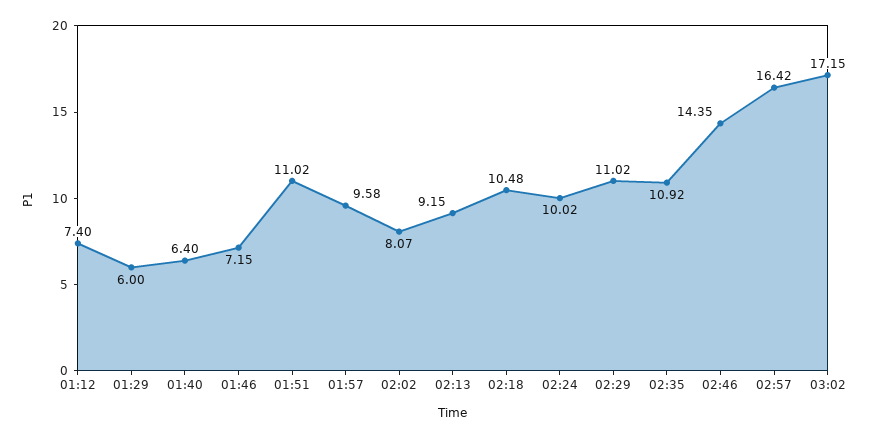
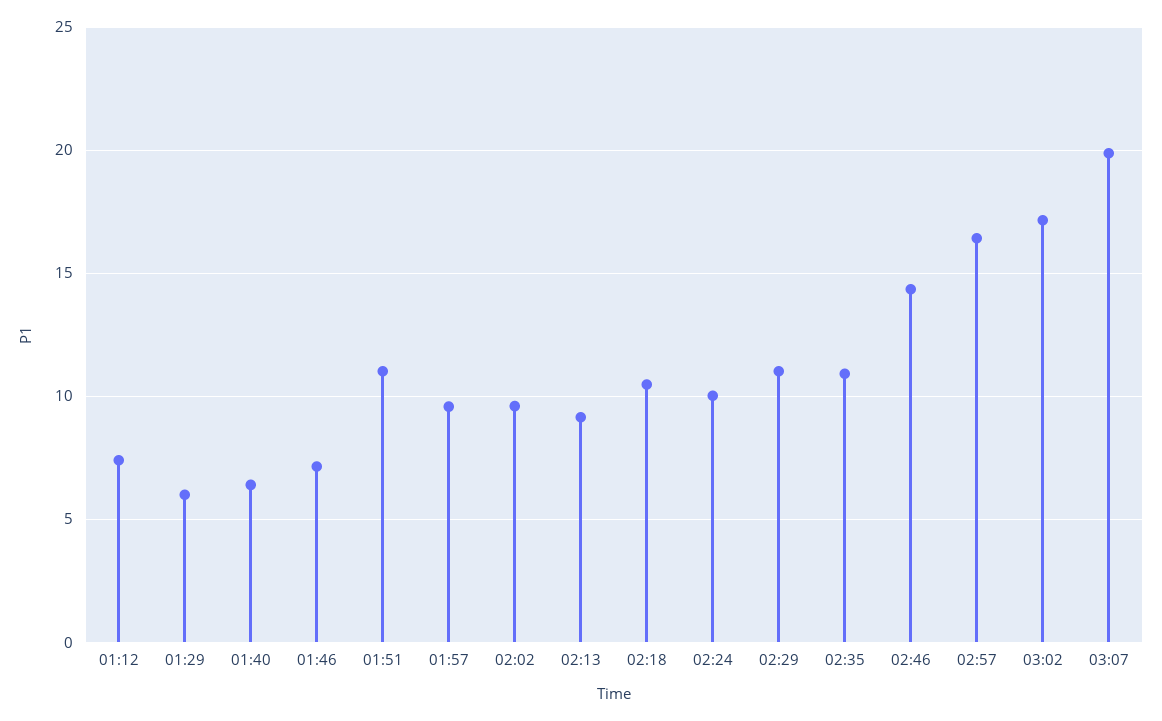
02:02: 8.07 -> 9.5
03:07: none -> 20

